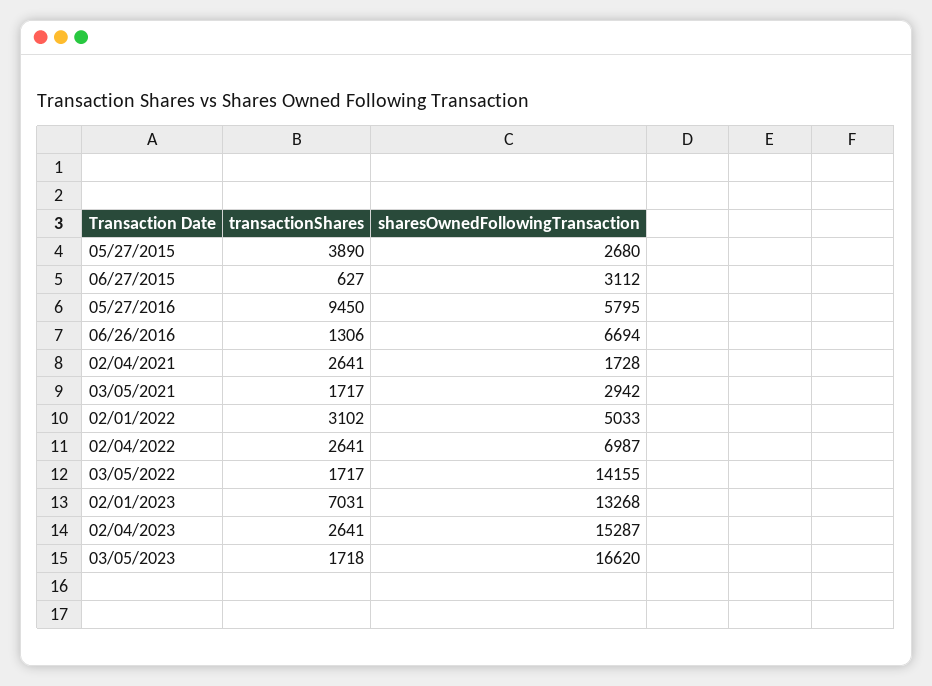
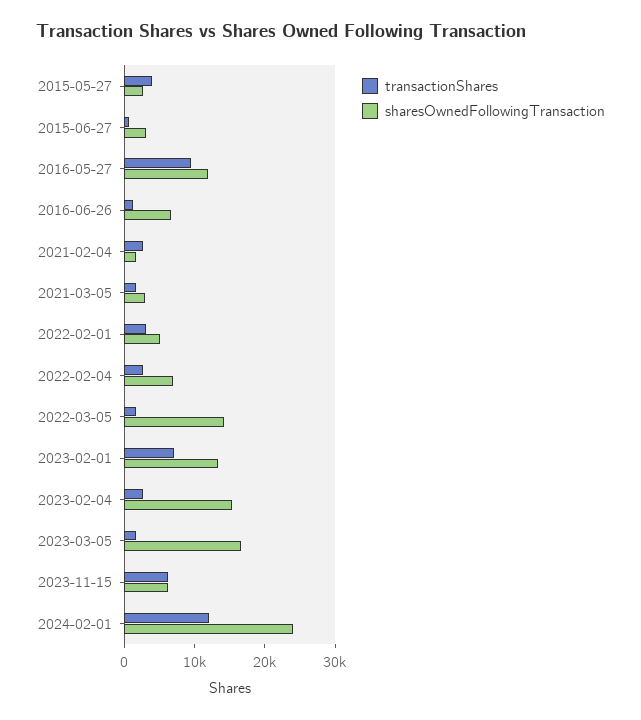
sharesOwnedFollowingTransaction, 05/27/2016: 5795 -> 12000
transactionShares, 2023-11-15: none -> 6000
sharesOwnedFollowingTransaction, 2023-11-15: none -> 6000
transactionShares, 2024-02-01: none -> 12000
sharesOwnedFollowingTransaction, 2024-02-01: none -> 24000

